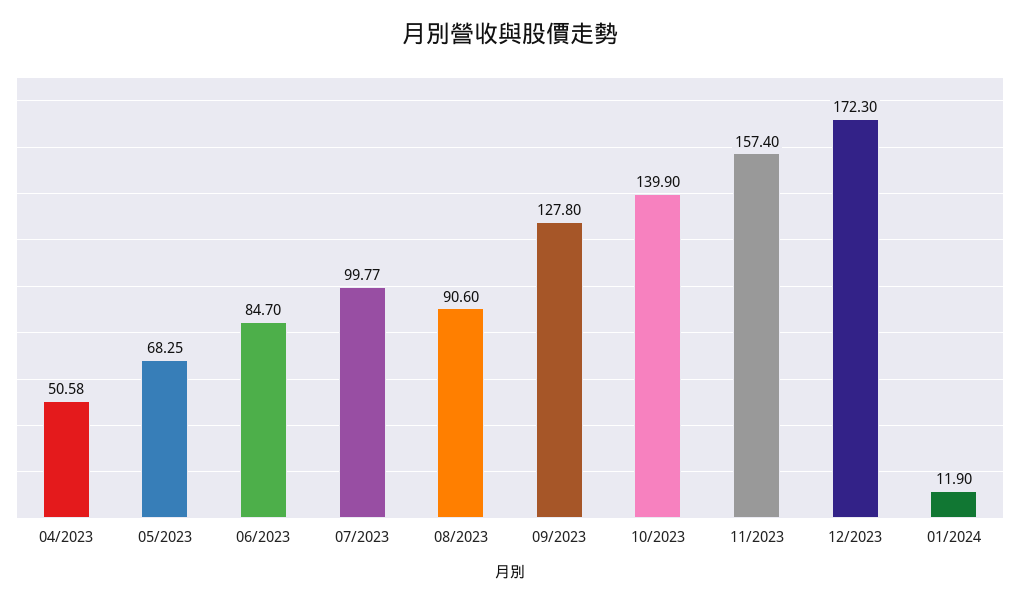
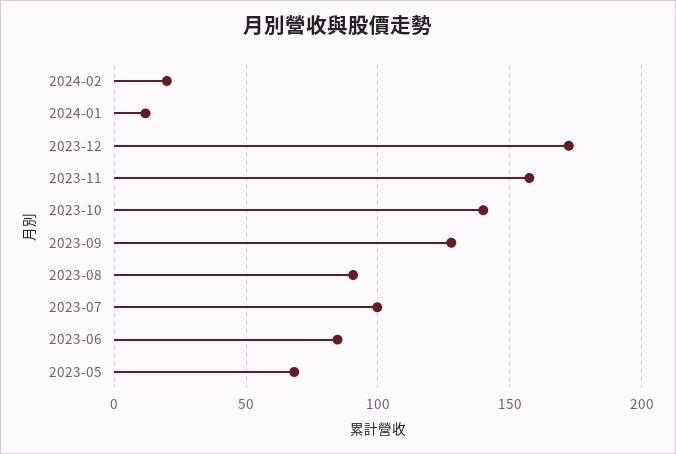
04/2023: 50.58 -> none
2024-02: none -> 20

